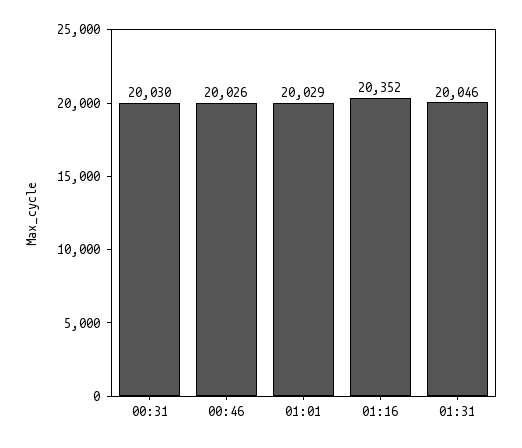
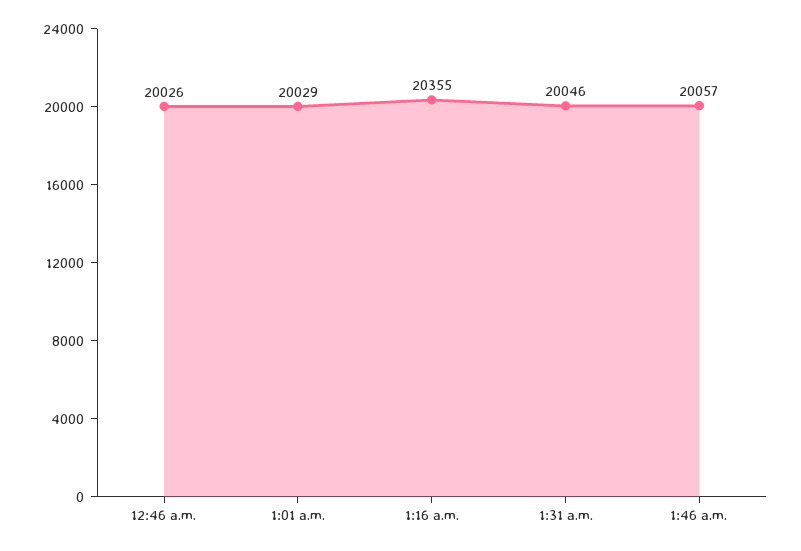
00:31: 20030 -> none
01:16: 20352 -> 20355
1:46 a.m.: none -> 20057

